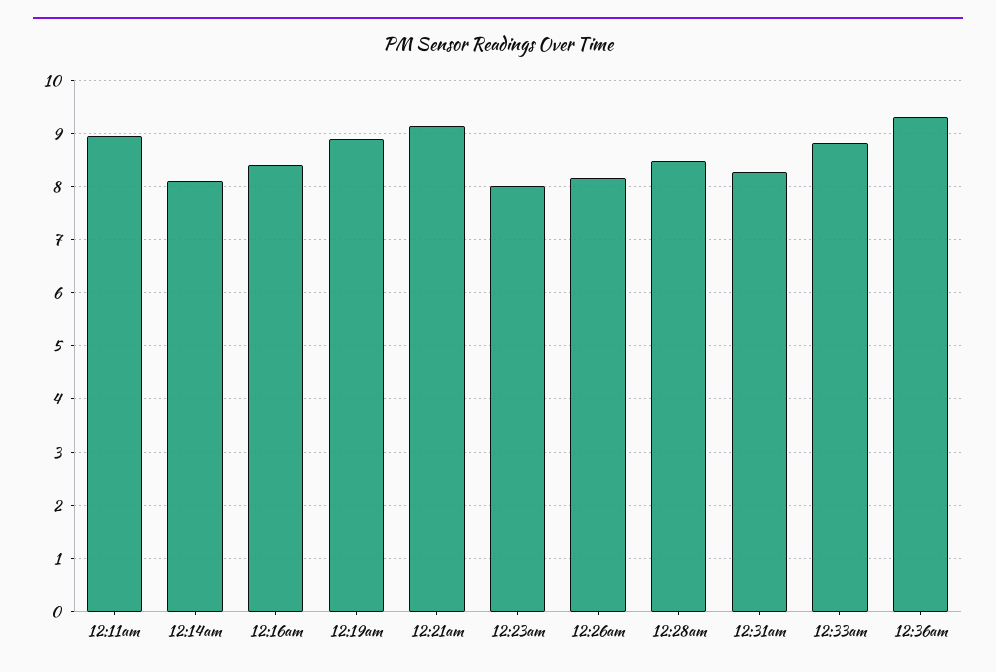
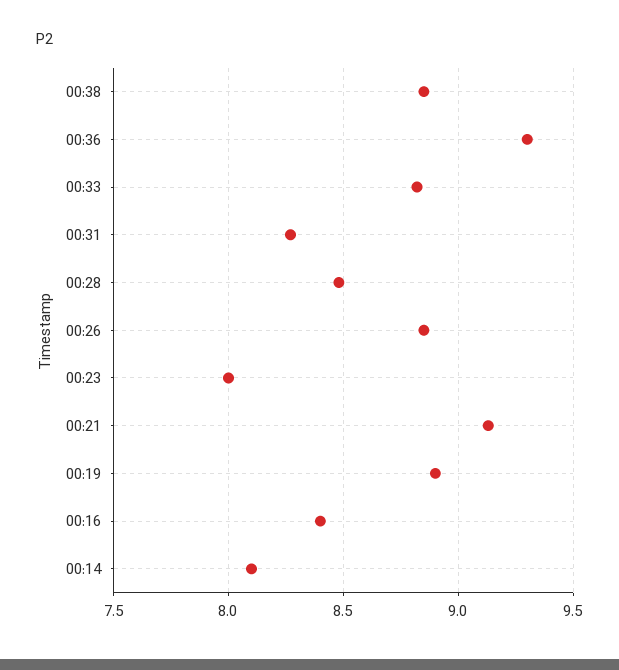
12:11am: 9 -> none
12:26am: 8.2 -> 8.85
00:38: none -> 8.85

